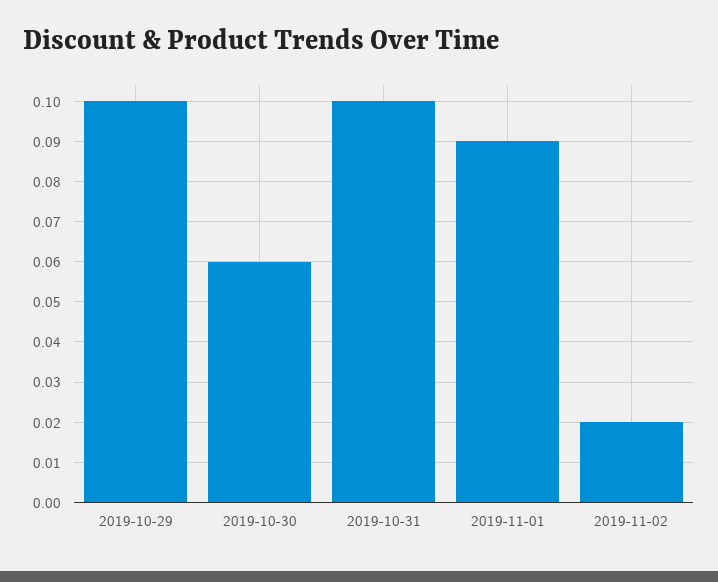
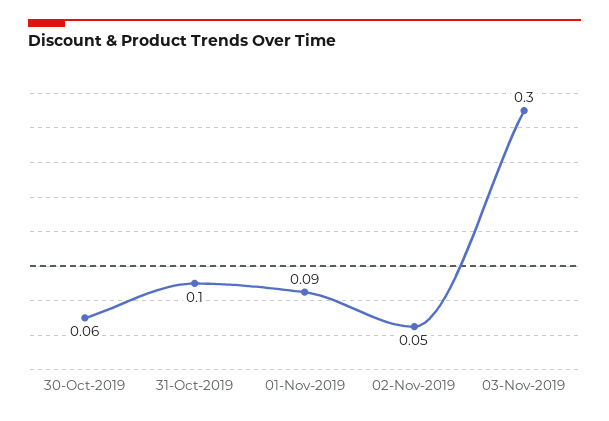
2019-10-29: 0.1 -> none
2019-11-02: 0.02 -> 0.05
03-Nov-2019: none -> 0.3

